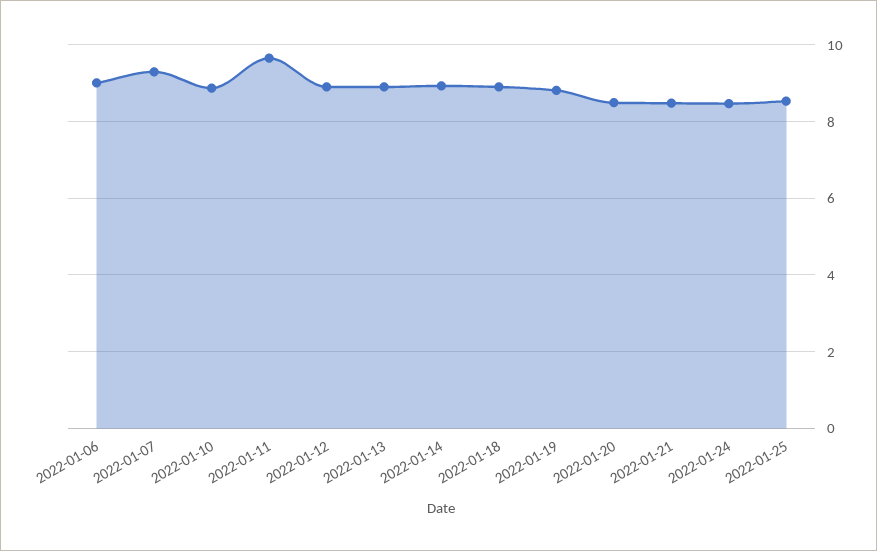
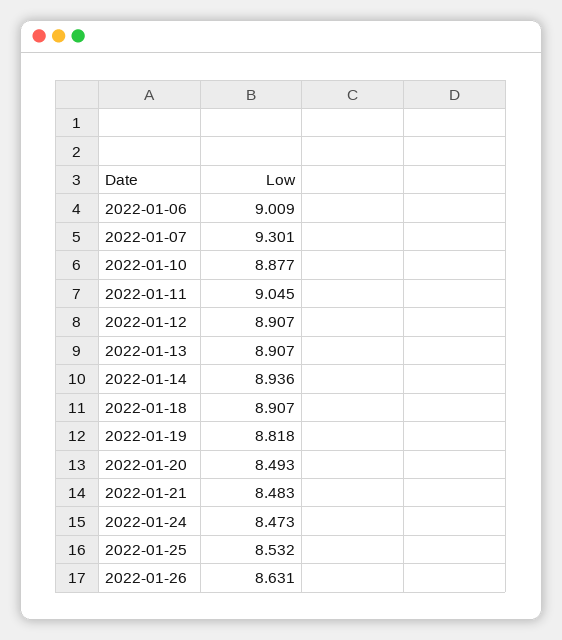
2022-01-11: 9.6 -> 9.045
2022-01-26: none -> 8.631

